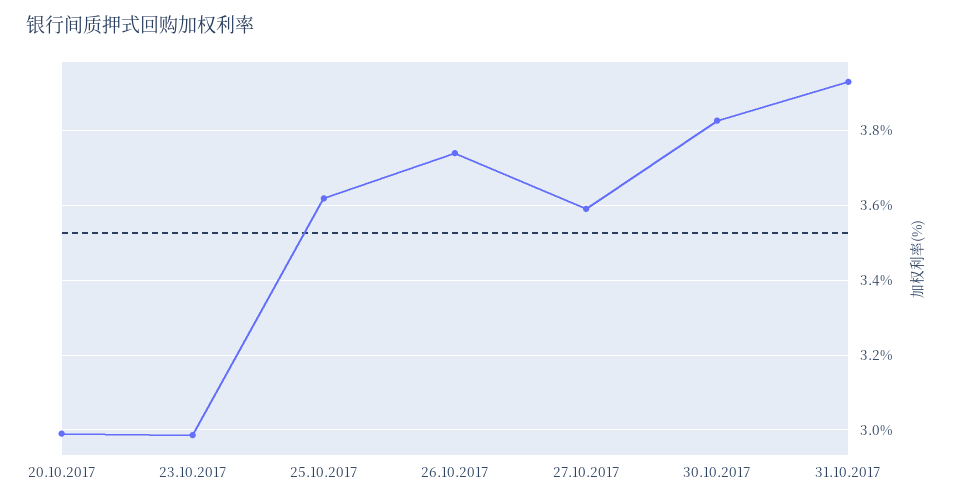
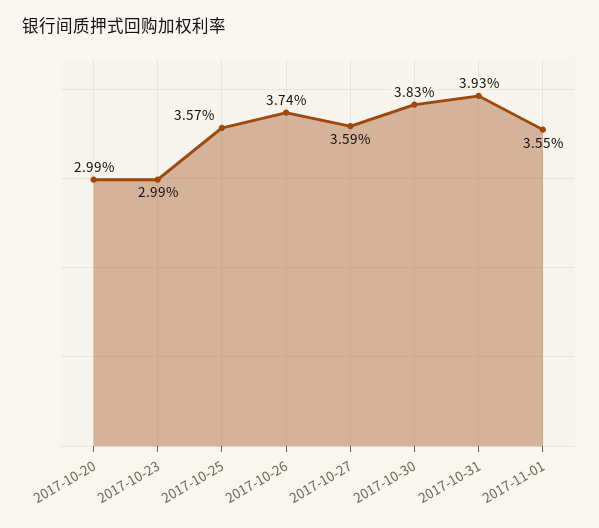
25.10.2017: 3.62 -> 3.57
2017-11-01: none -> 3.55

